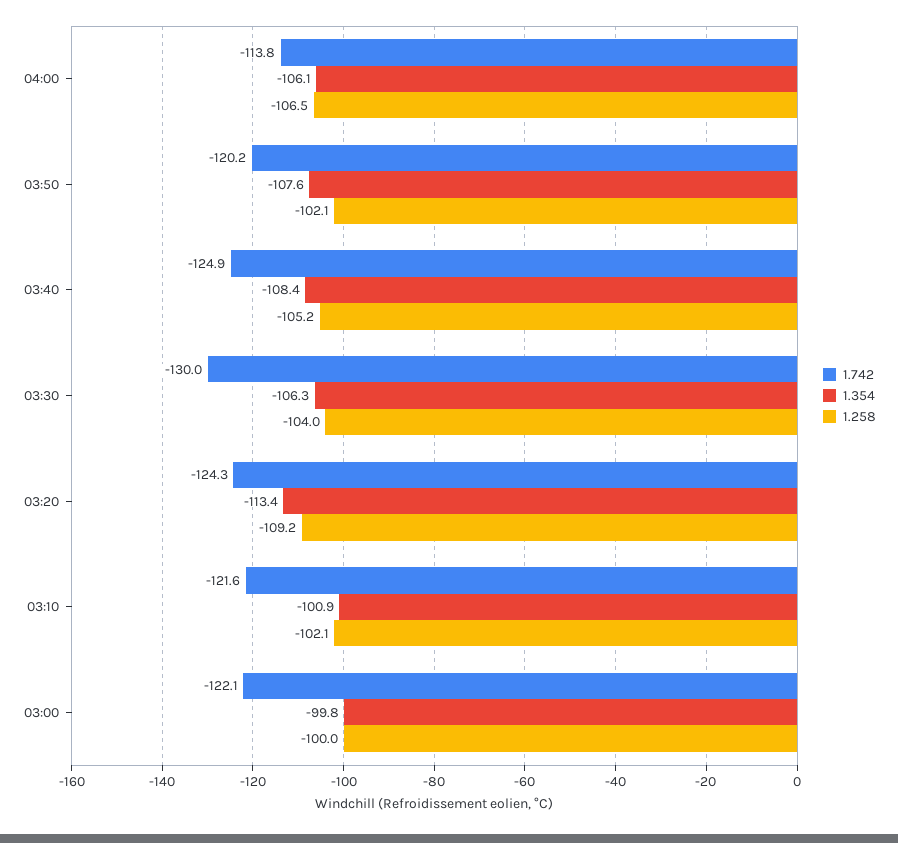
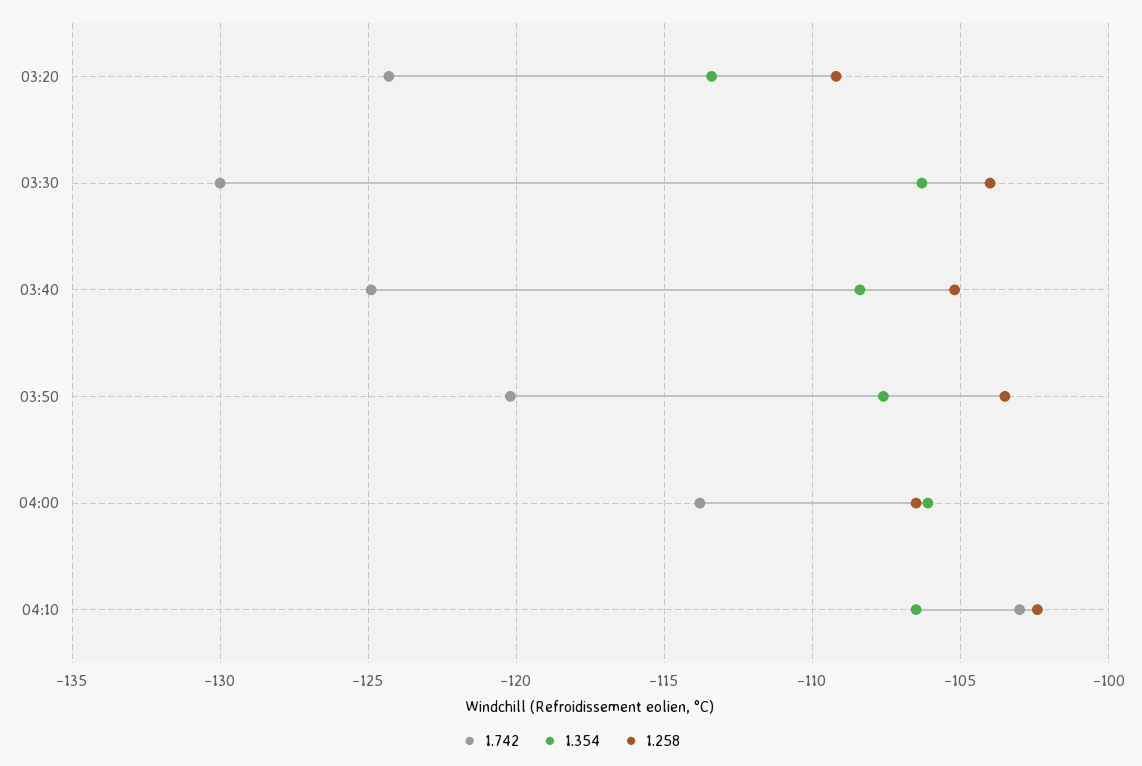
1.258, 03:50: -102.1 -> -103.5
1.742, 03:10: -121.6 -> none
1.354, 03:10: -100.9 -> none
1.258, 03:10: -102.1 -> none
1.742, 03:00: -122.1 -> none
1.354, 03:00: -99.8 -> none
1.258, 03:00: -100 -> none
1.742, 04:10: none -> -103
1.354, 04:10: none -> -106.5
1.258, 04:10: none -> -102.5

